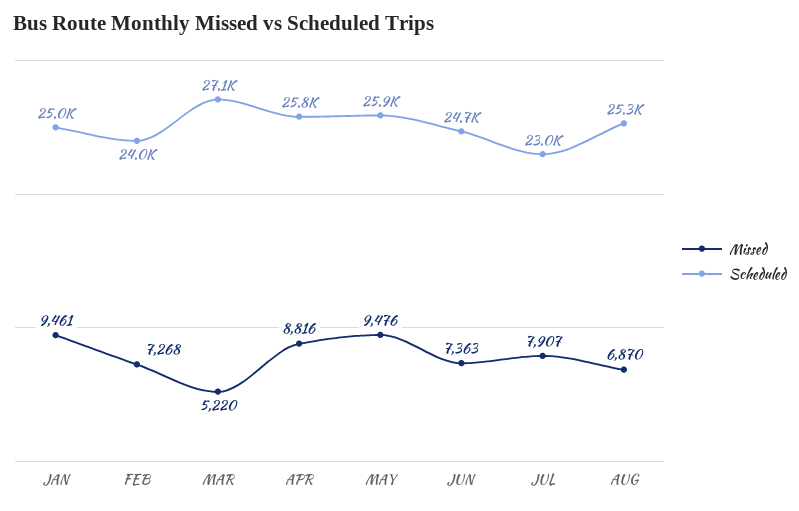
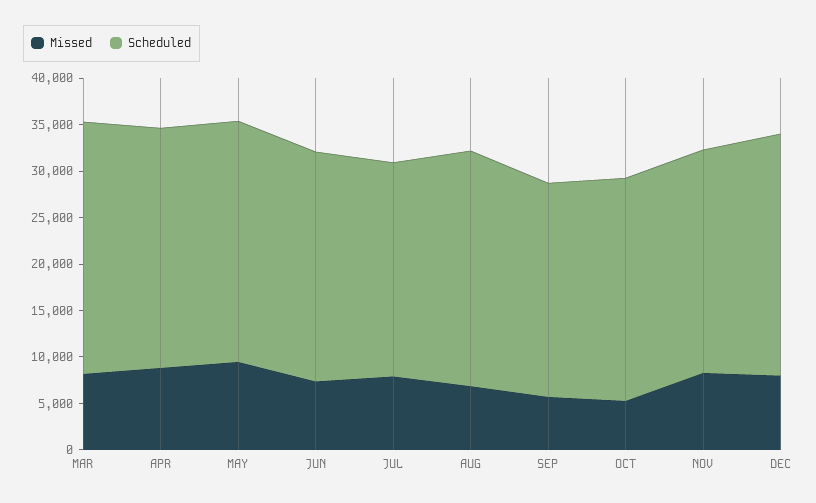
Missed, JAN: 9461 -> none
Scheduled, JAN: 25000 -> none
Missed, FEB: 7268 -> none
Scheduled, FEB: 24000 -> none
Missed, MAR: 5220 -> 8000
Missed, SEP: none -> 6000
Scheduled, SEP: none -> 23000
Missed, OCT: none -> 5000
Scheduled, OCT: none -> 24000
Missed, NOV: none -> 8000
Scheduled, NOV: none -> 24000
Missed, DEC: none -> 8000
Scheduled, DEC: none -> 26000

